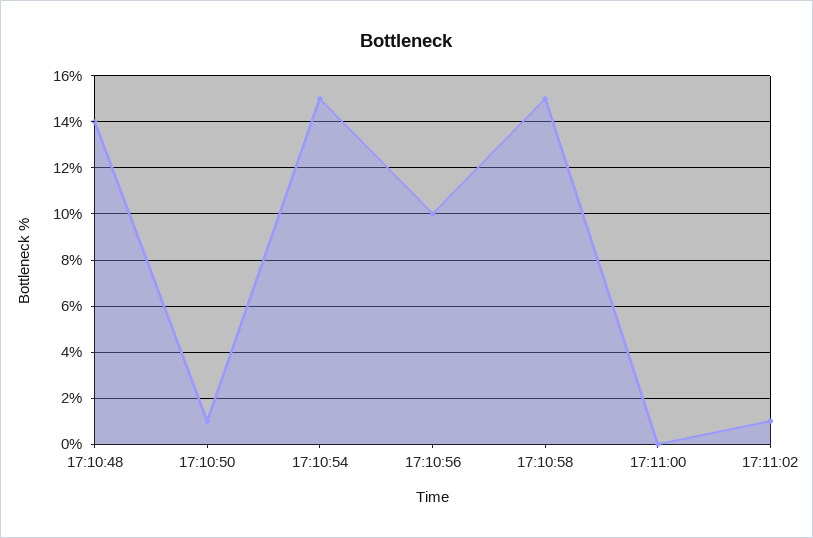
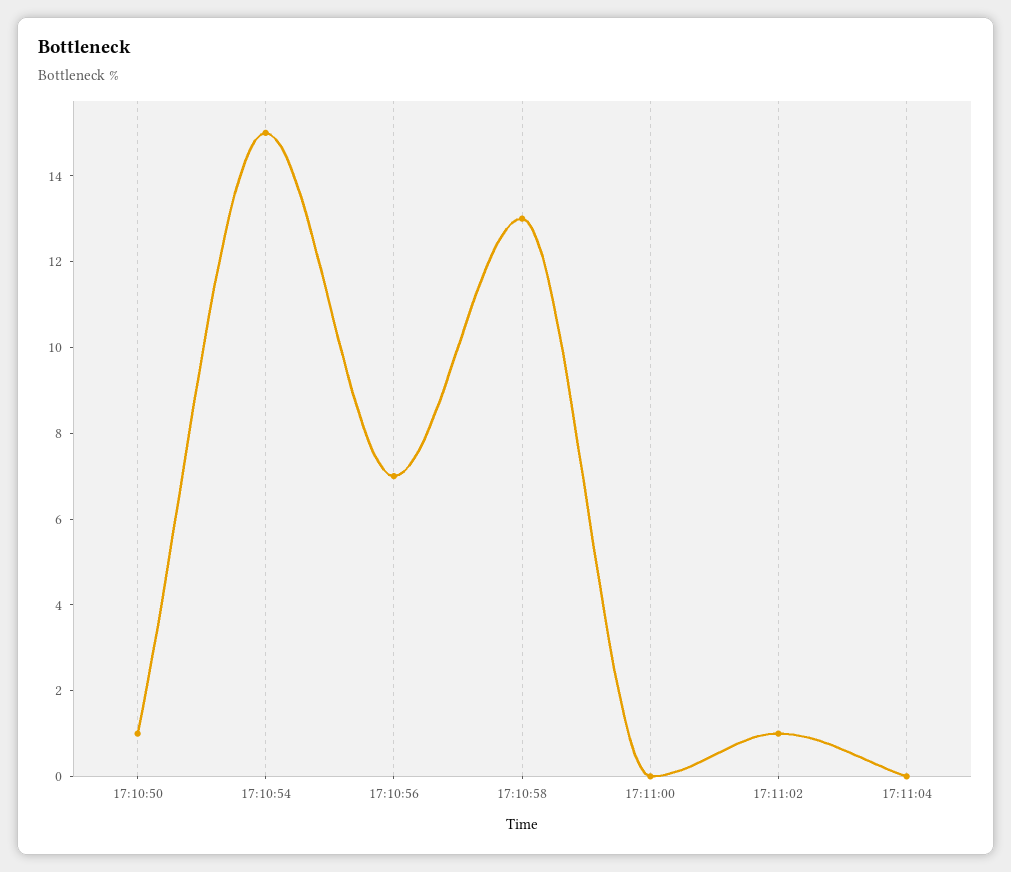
17:10:48: 14 -> none
17:10:56: 10 -> 7
17:10:58: 15 -> 13
17:11:04: none -> 0

